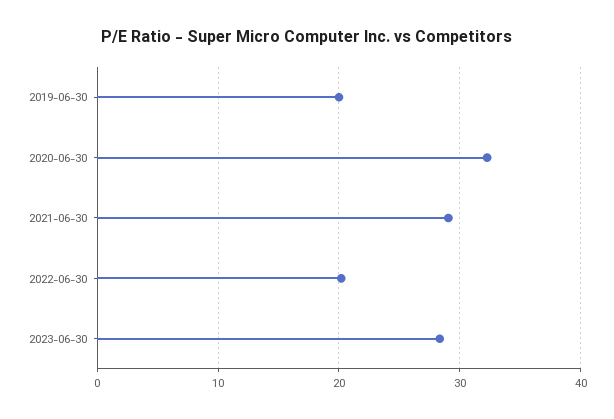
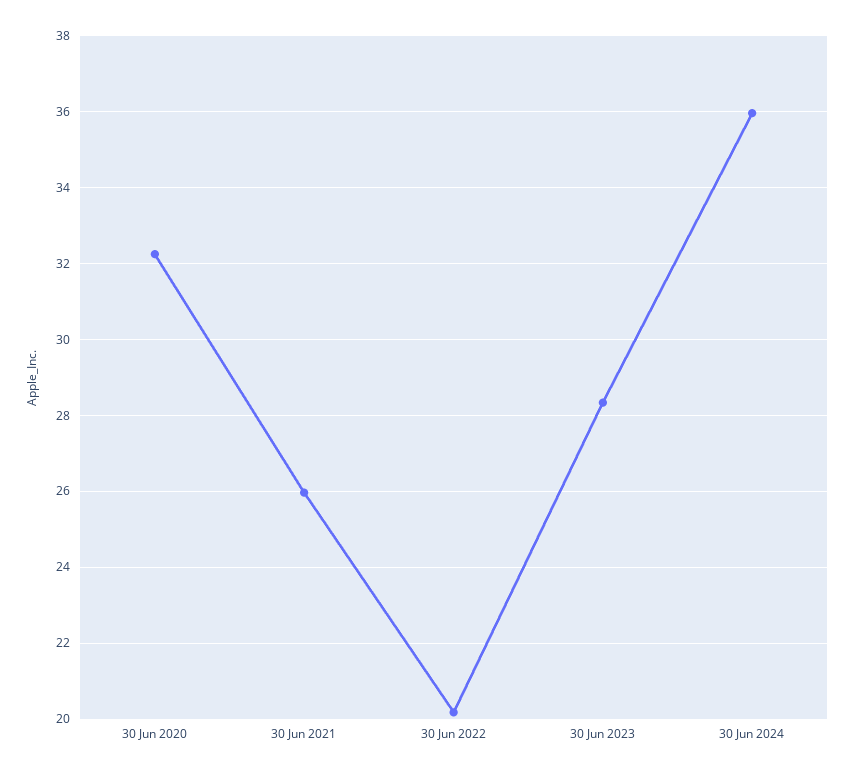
2019-06-30: 20 -> none
2021-06-30: 29 -> 26
30 Jun 2024: none -> 36

